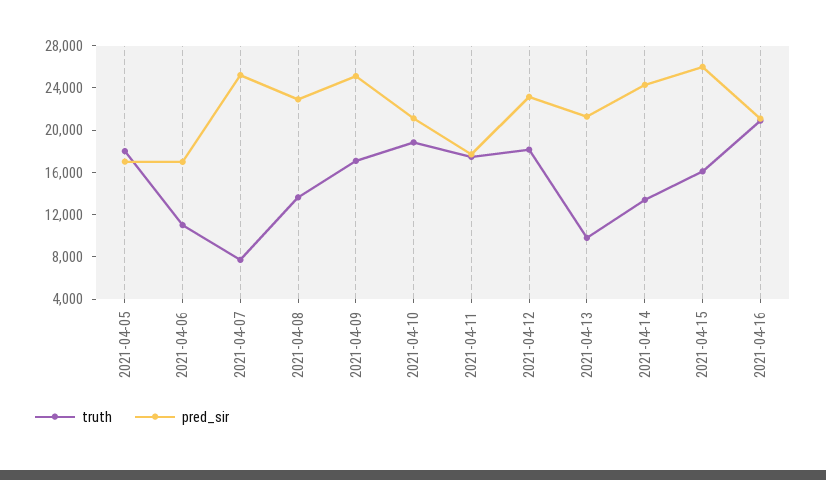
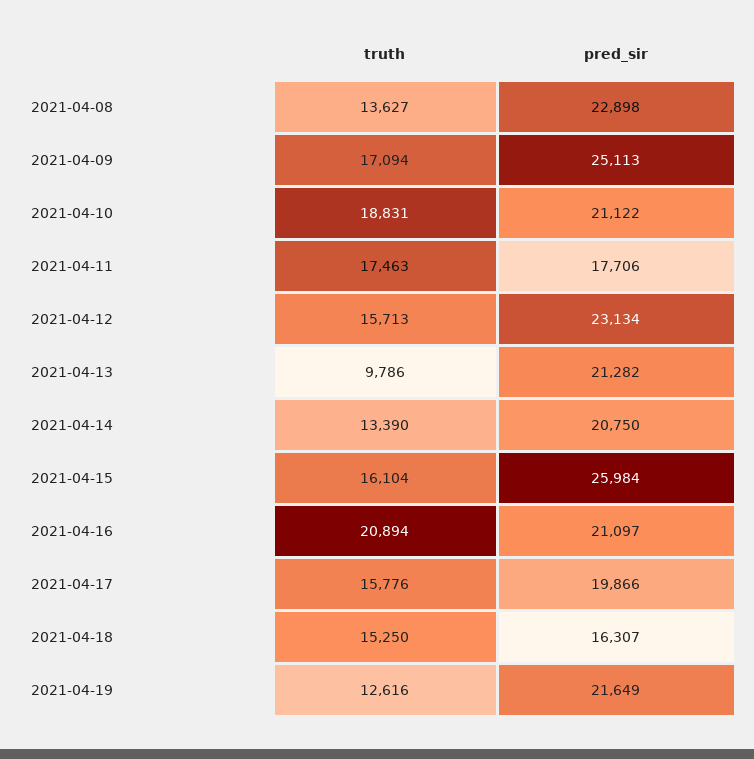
truth, 2021-04-05: 18000 -> none
pred_sir, 2021-04-05: 17000 -> none
truth, 2021-04-06: 11000 -> none
pred_sir, 2021-04-06: 17000 -> none
truth, 2021-04-07: 8000 -> none
pred_sir, 2021-04-07: 25000 -> none
truth, 2021-04-12: 18000 -> 15713
pred_sir, 2021-04-14: 24000 -> 20750
truth, 2021-04-17: none -> 15776
pred_sir, 2021-04-17: none -> 19866
truth, 2021-04-18: none -> 15250
pred_sir, 2021-04-18: none -> 16307
truth, 2021-04-19: none -> 12616
pred_sir, 2021-04-19: none -> 21649

